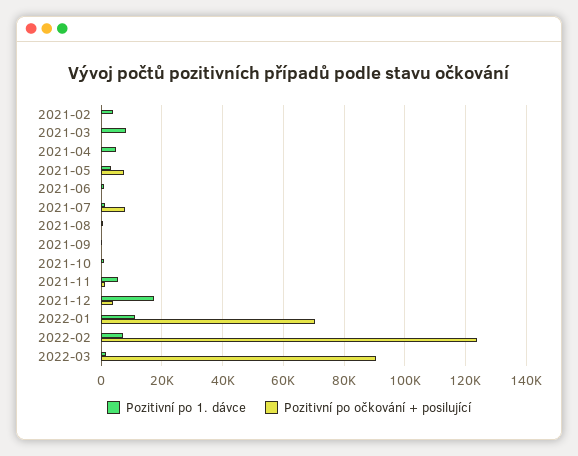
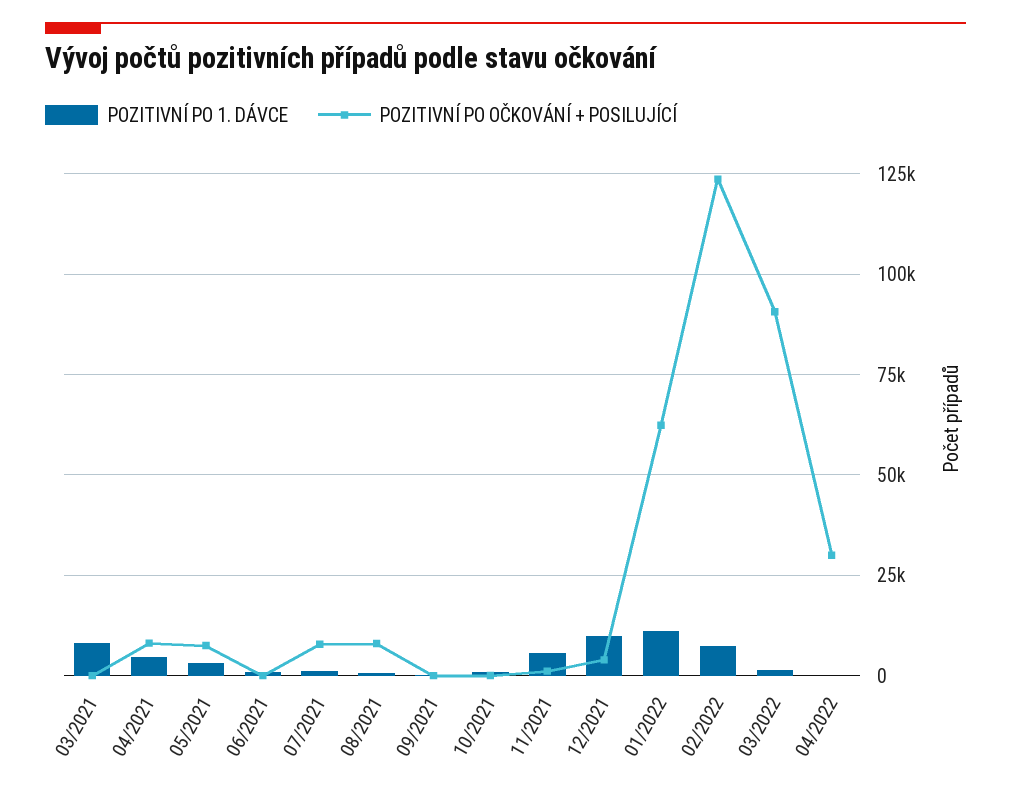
Pozitivní po 1. dávce, 2021-02: 4000 -> none
Pozitivní po očkování + posilující, 2021-02: 0 -> none
Pozitivní po očkování + posilující, 2021-04: 0 -> 7500
Pozitivní po očkování + posilující, 2021-08: 0 -> 7500
Pozitivní po 1. dávce, 2021-12: 18000 -> 10000
Pozitivní po očkování + posilující, 2022-01: 70000 -> 62500
Pozitivní po 1. dávce, 04/2022: none -> 0
Pozitivní po očkování + posilující, 04/2022: none -> 30000

